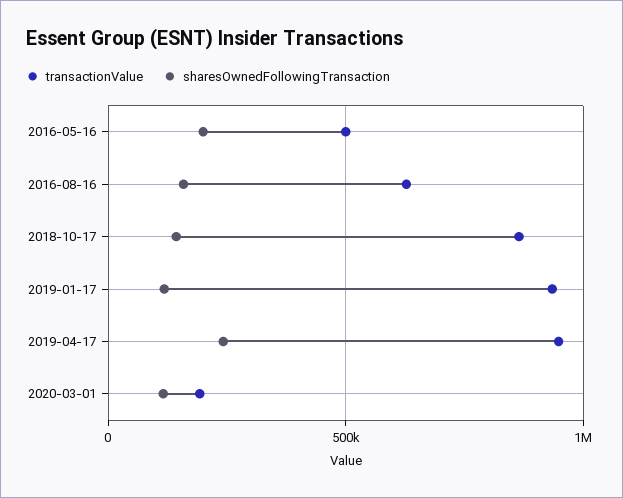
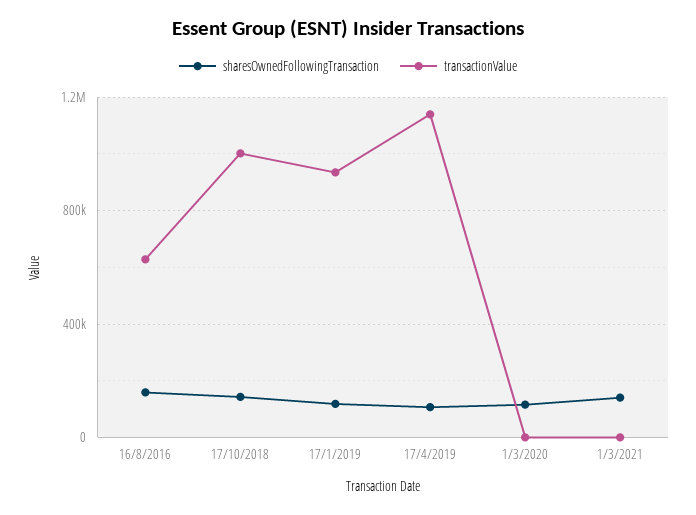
transactionValue, 2016-05-16: 500000 -> none
sharesOwnedFollowingTransaction, 2016-05-16: 200000 -> none
transactionValue, 2018-10-17: 850000 -> 1000000
transactionValue, 2019-04-17: 950000 -> 1150000
sharesOwnedFollowingTransaction, 2019-04-17: 250000 -> 100000
transactionValue, 2020-03-01: 200000 -> 0
sharesOwnedFollowingTransaction, 1/3/2021: none -> 150000
transactionValue, 1/3/2021: none -> 0

